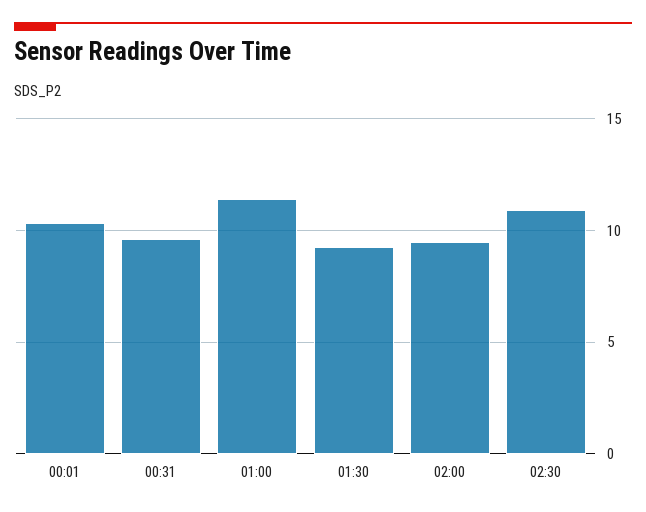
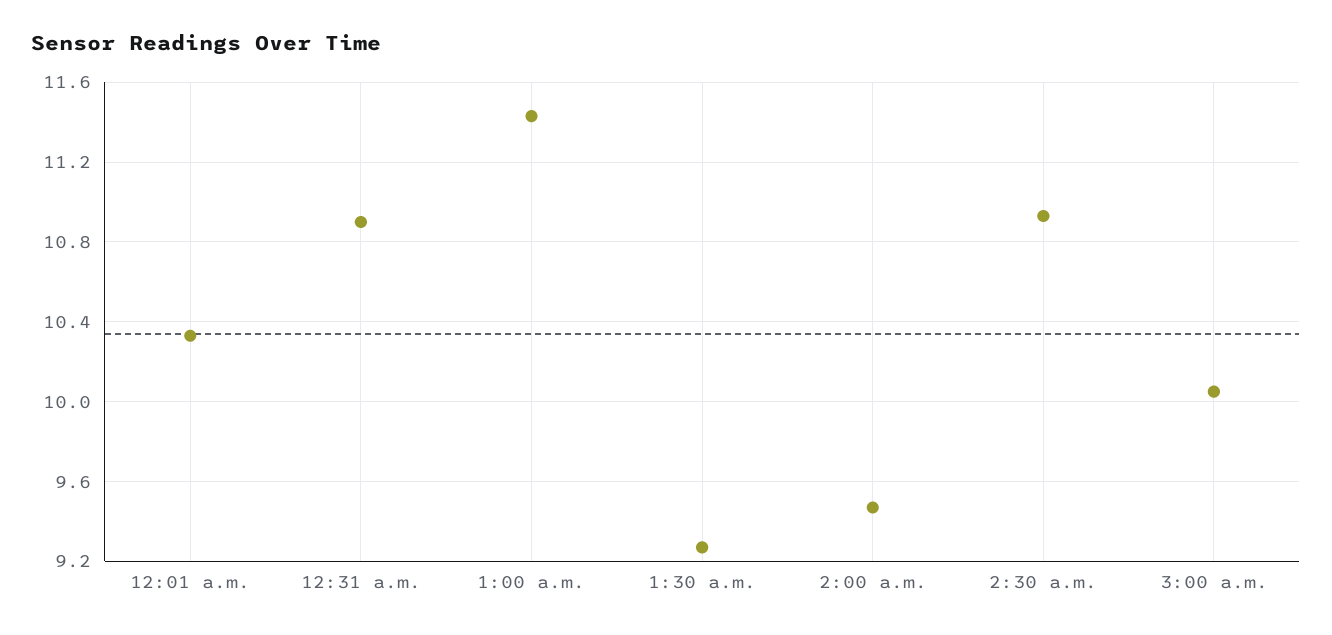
00:31: 9.5 -> 10.9
3:00 a.m.: none -> 10.05

